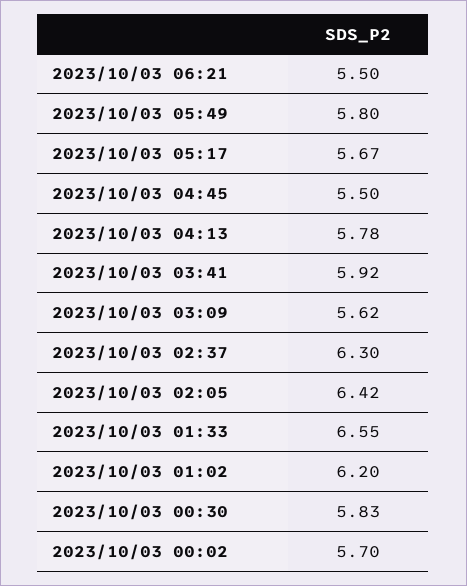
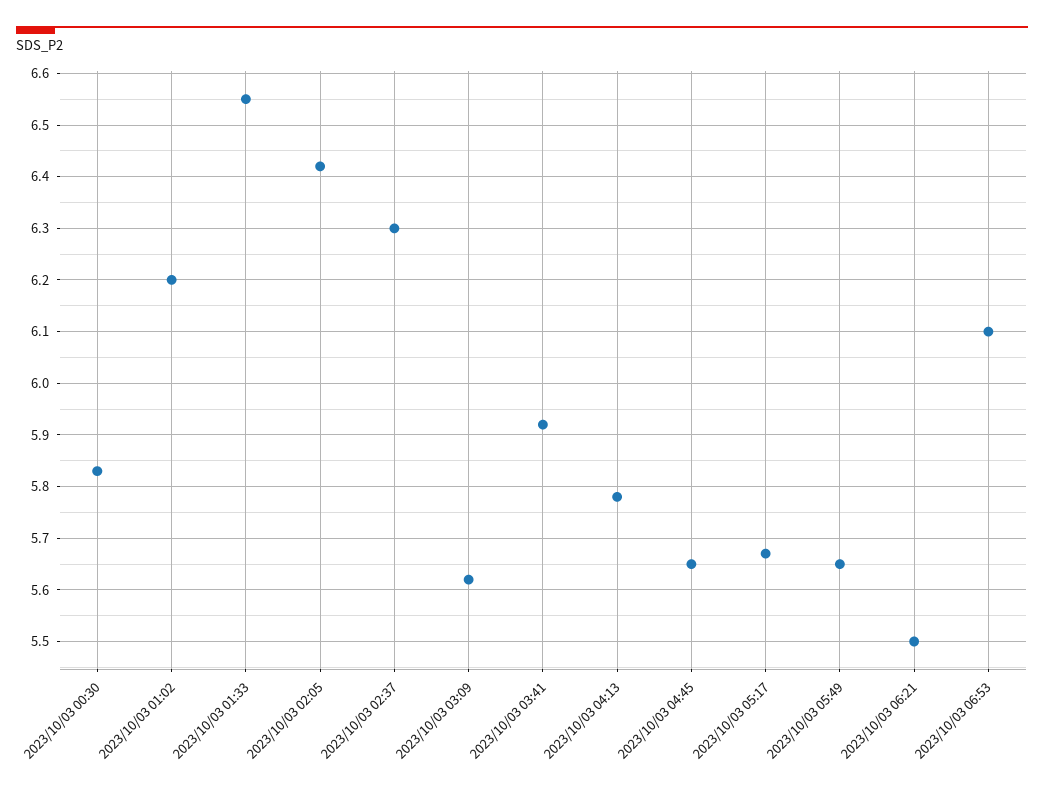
2023/10/03 05:49: 5.8 -> 5.65
2023/10/03 04:45: 5.5 -> 5.65
2023/10/03 00:02: 5.7 -> none
2023/10/03 06:53: none -> 6.1

